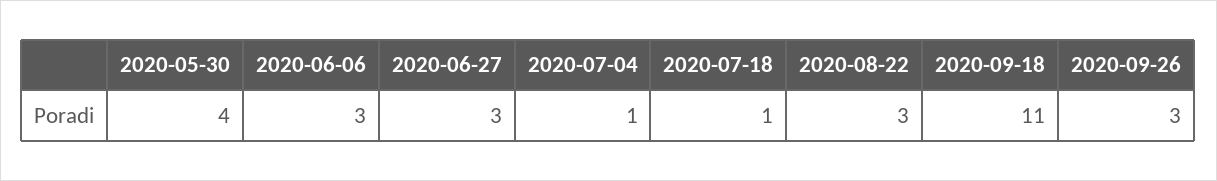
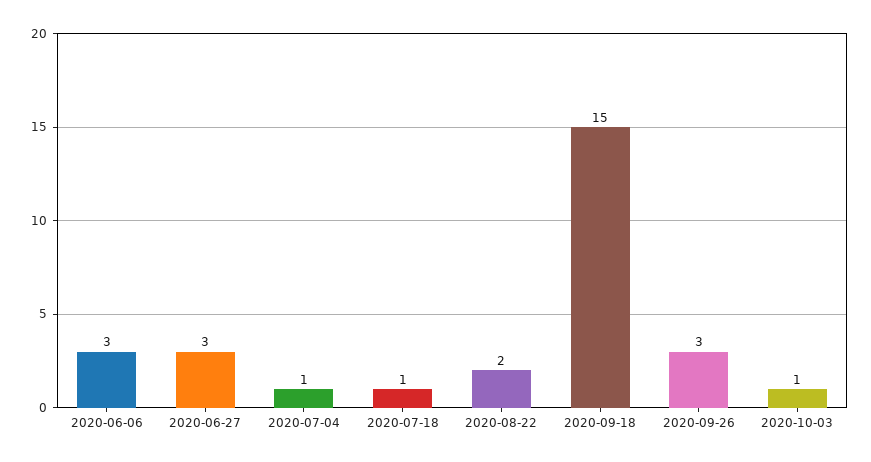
2020-05-30: 4 -> none
2020-08-22: 3 -> 2
2020-09-18: 11 -> 15
2020-10-03: none -> 1

